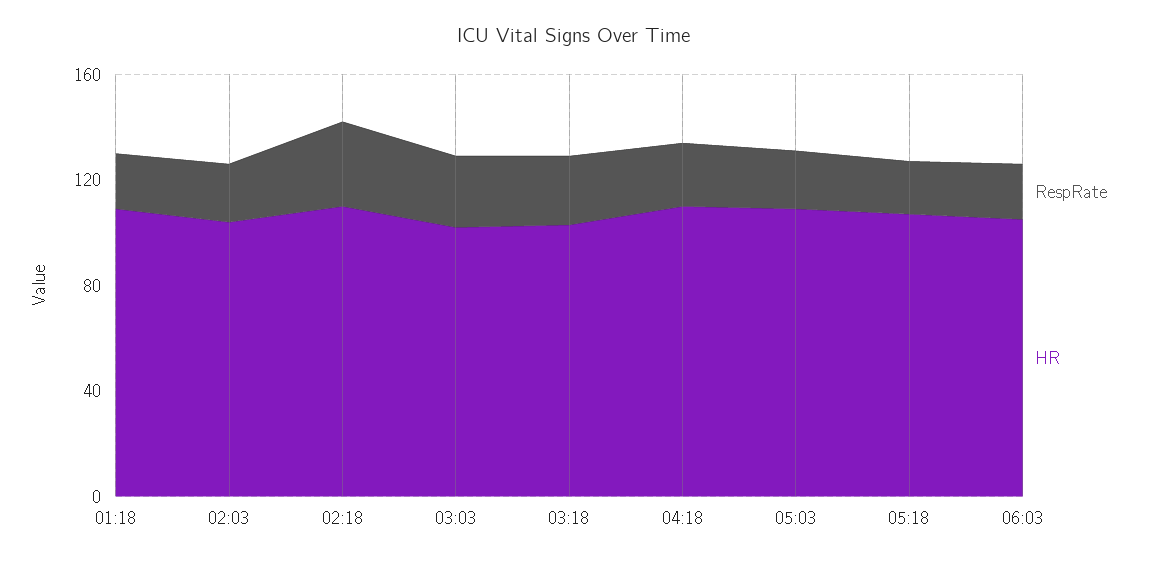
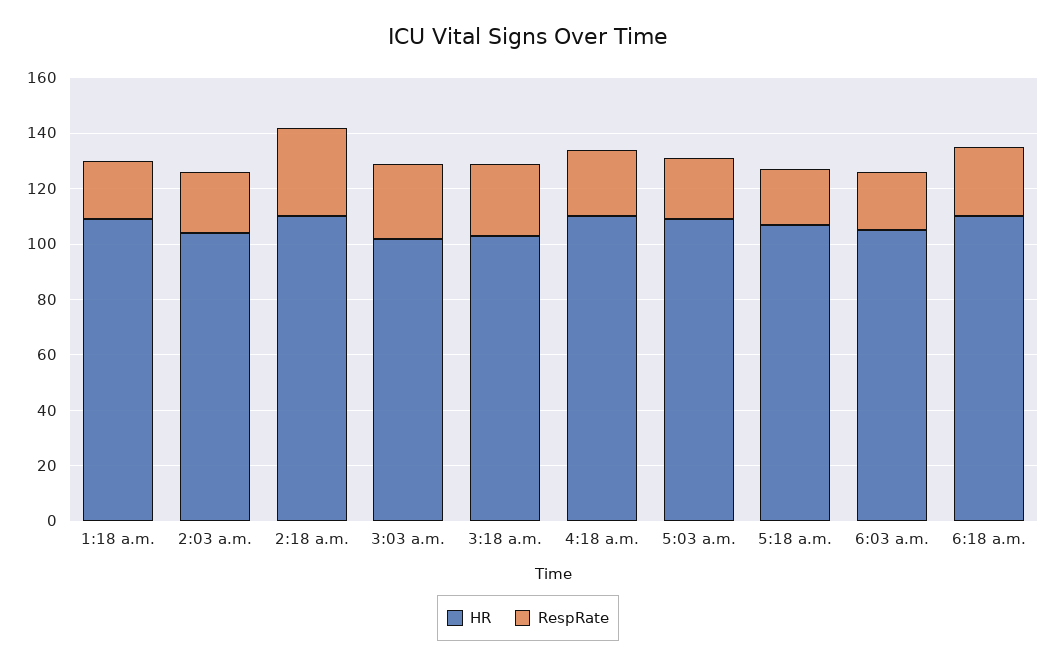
HR, 6:18 a.m.: none -> 110
RespRate, 6:18 a.m.: none -> 25

